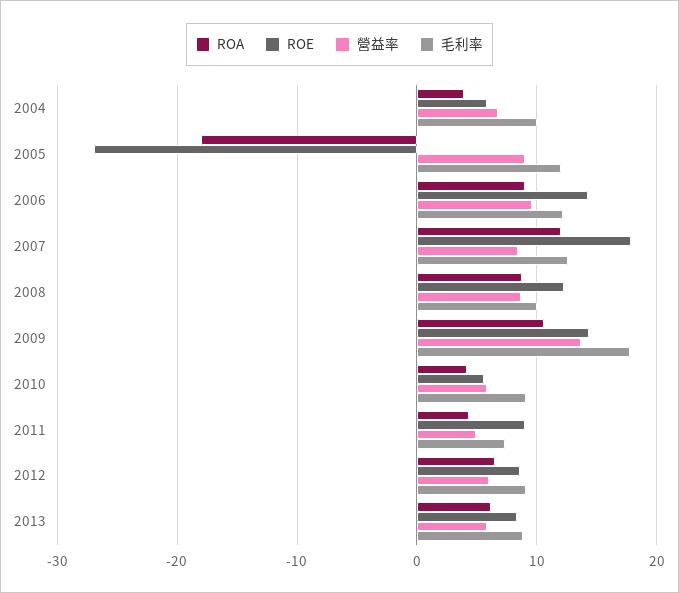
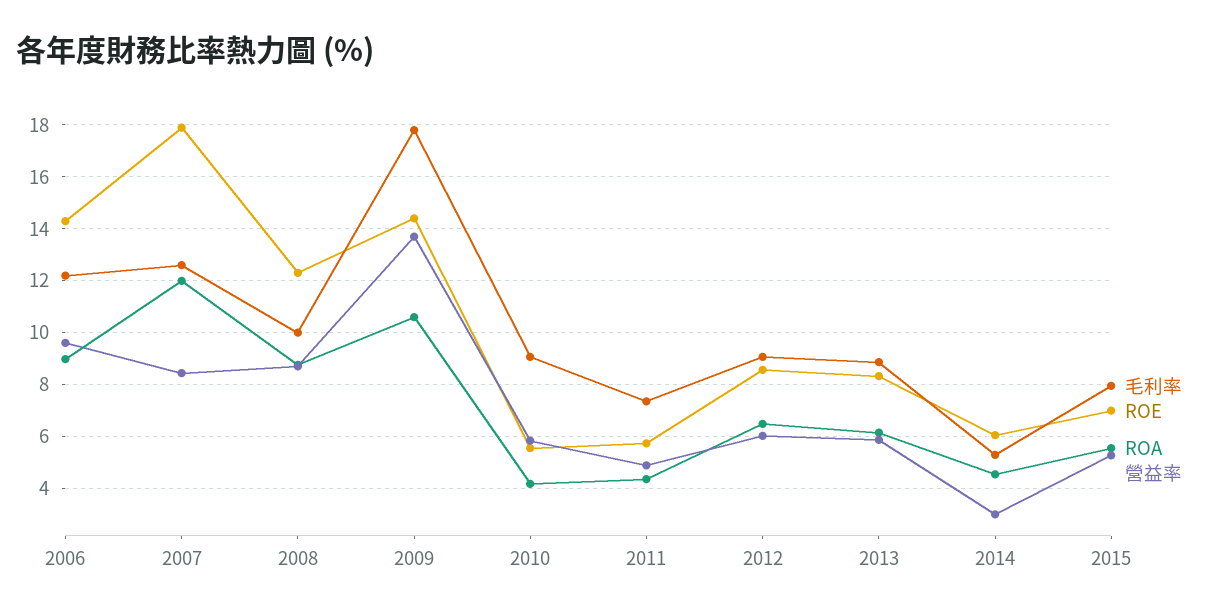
ROA, 2004: 4 -> none
ROE, 2004: 6 -> none
營益率, 2004: 7 -> none
毛利率, 2004: 10 -> none
ROA, 2005: -18 -> none
ROE, 2005: -27 -> none
營益率, 2005: 9 -> none
毛利率, 2005: 12 -> none
ROE, 2011: 9 -> 5.75
毛利率, 2014: none -> 5.25
ROE, 2014: none -> 6
ROA, 2014: none -> 4.5
營益率, 2014: none -> 3
毛利率, 2015: none -> 8
ROE, 2015: none -> 7
ROA, 2015: none -> 5.5
營益率, 2015: none -> 5.25

